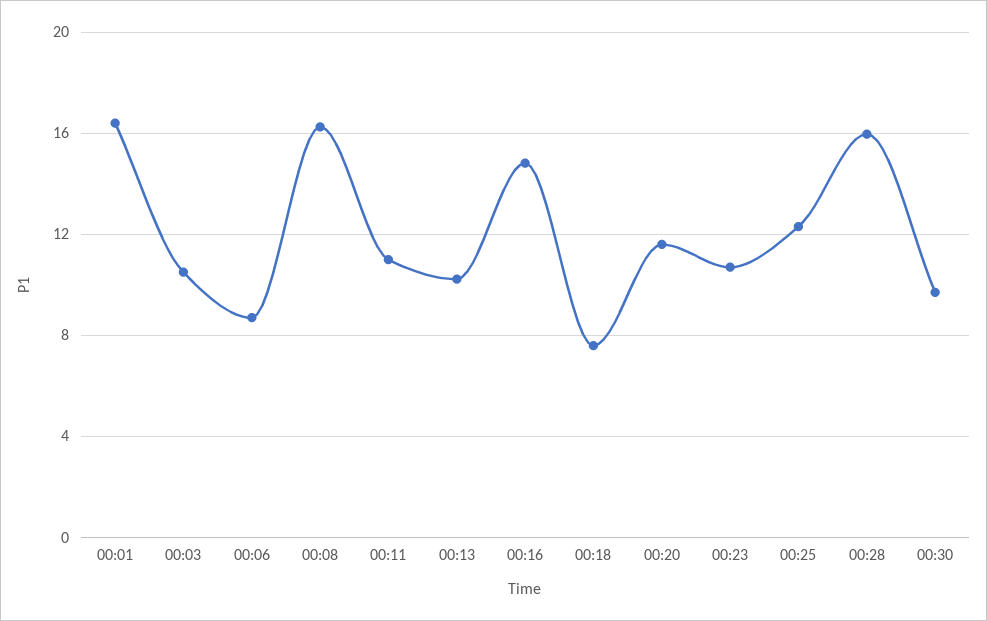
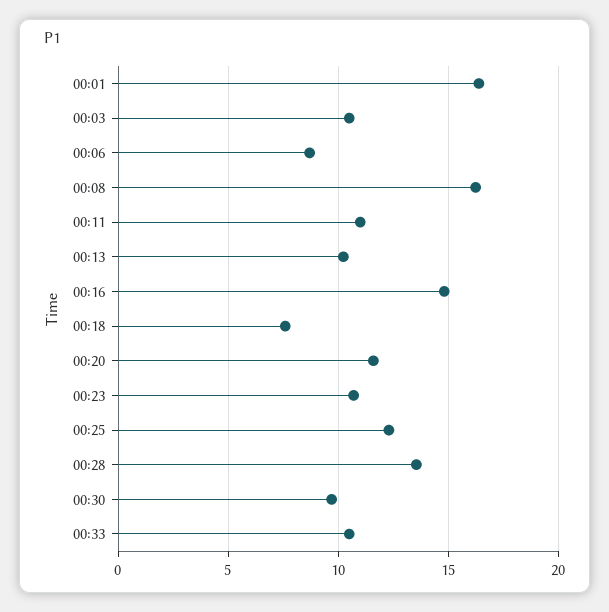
00:28: 16 -> 13.5
00:33: none -> 10.5

